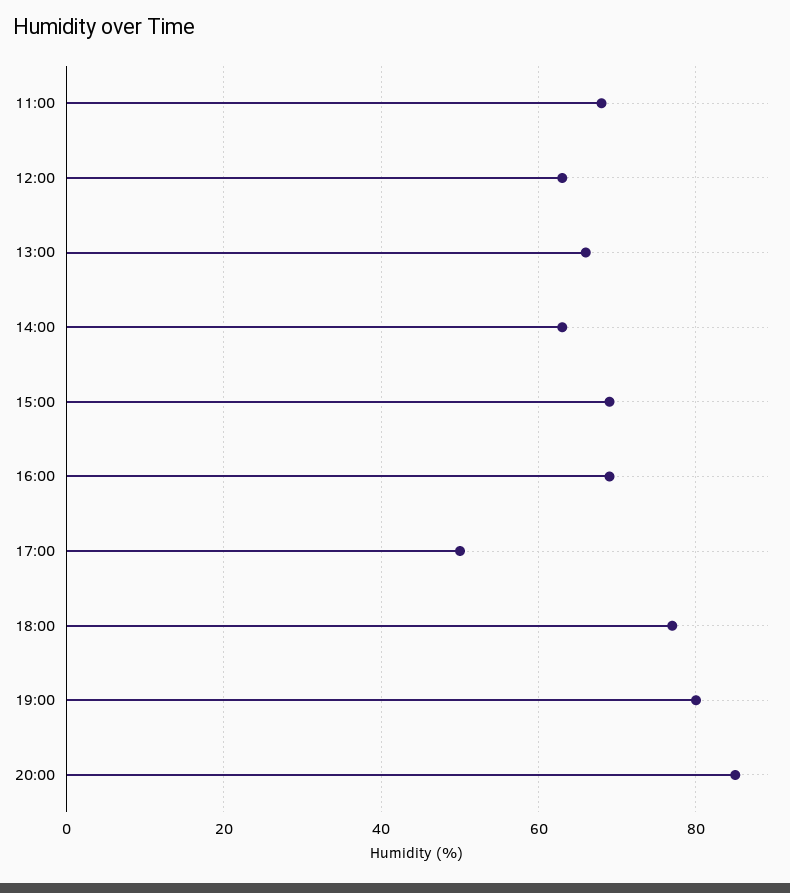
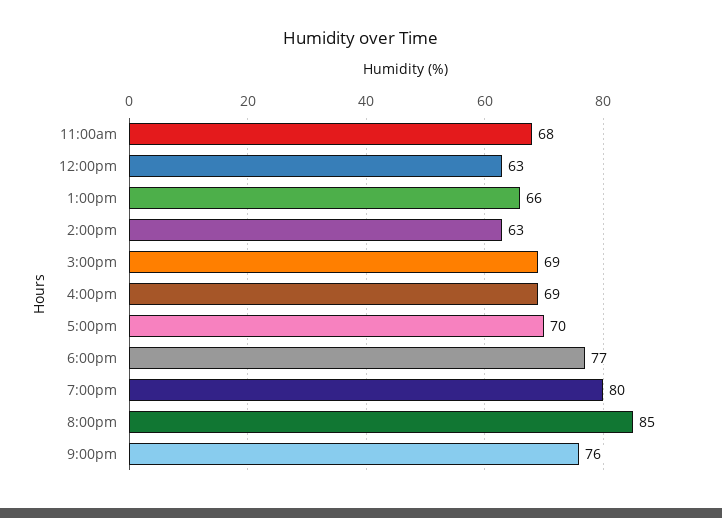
17:00: 50 -> 70
9:00pm: none -> 76

